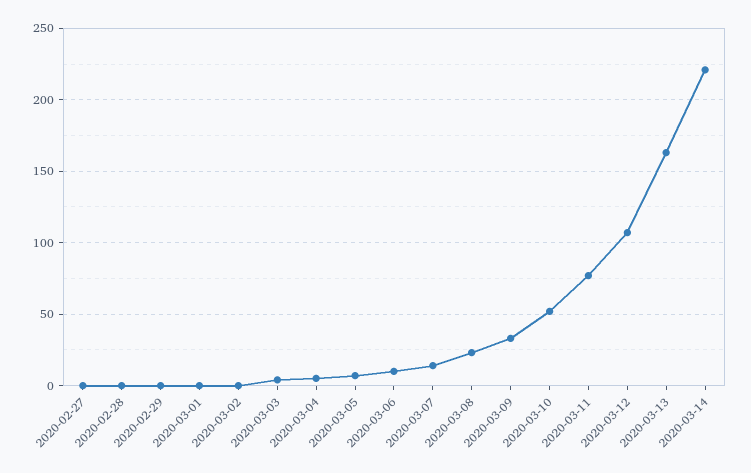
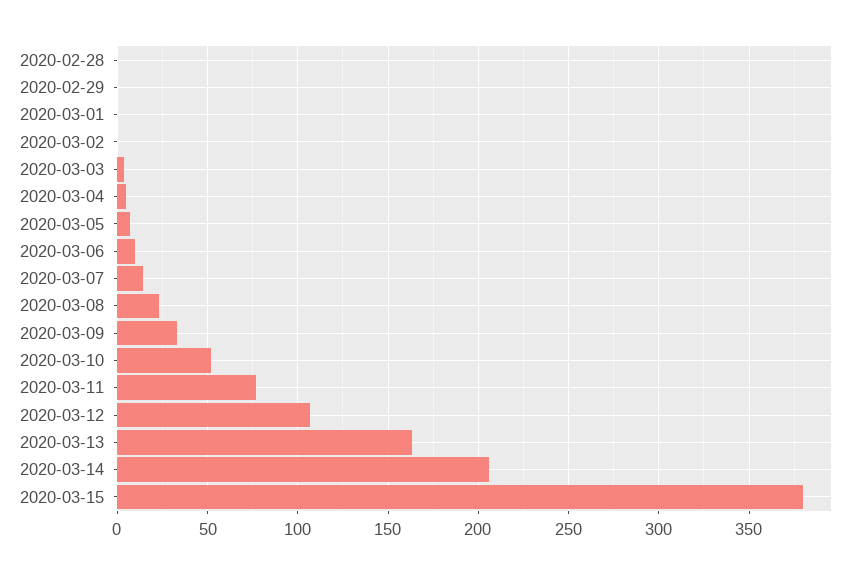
2020-02-27: 0 -> none
2020-03-14: 220 -> 205
2020-03-15: none -> 380

